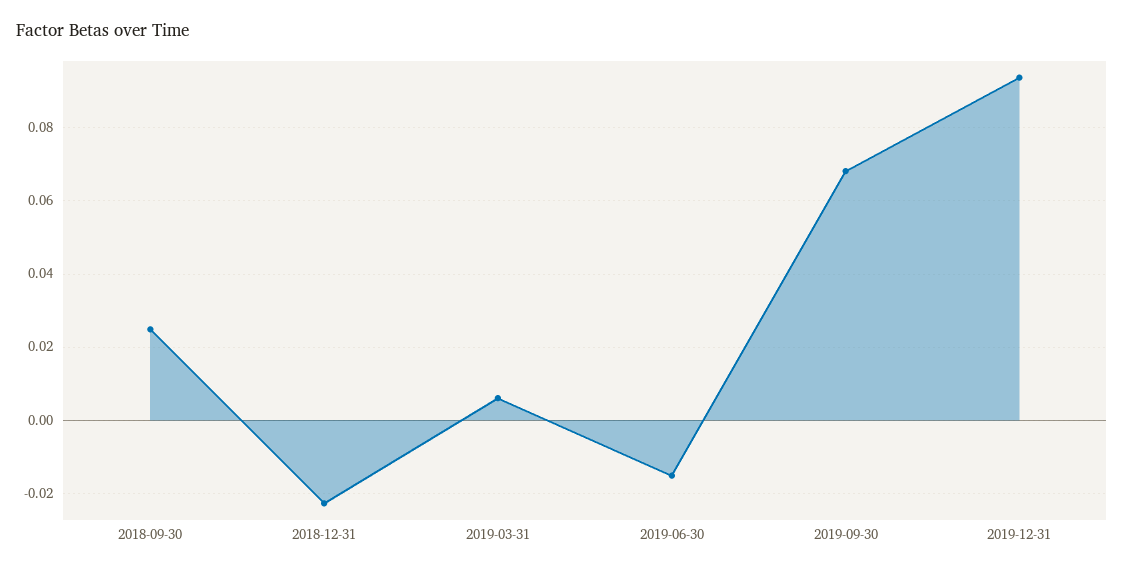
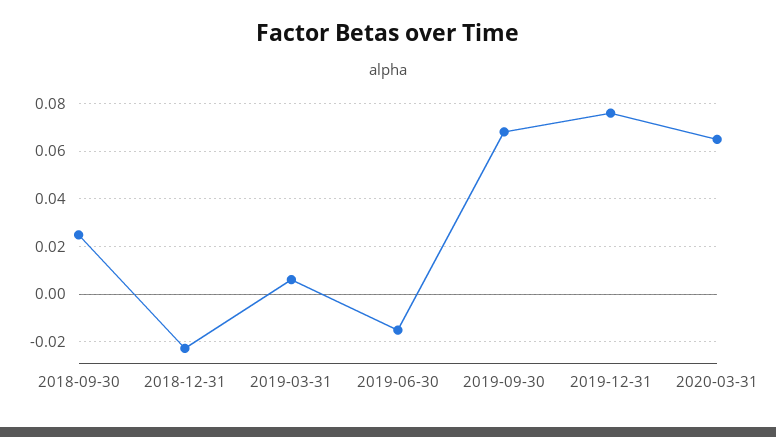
2019-12-31: 0.094 -> 0.075
2020-03-31: none -> 0.065

